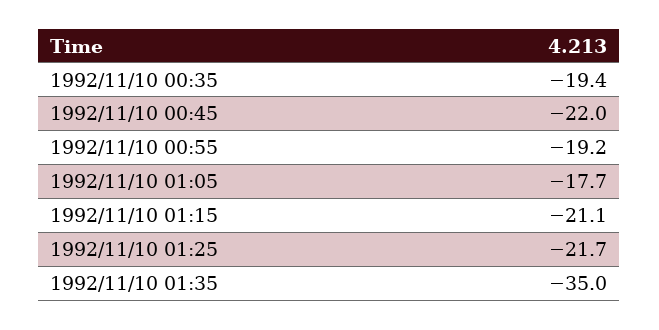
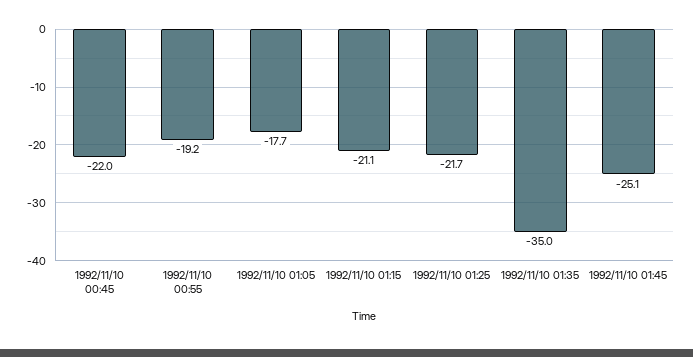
1992/11/10 00:35: -19.4 -> none
1992/11/10 01:45: none -> -25.1

